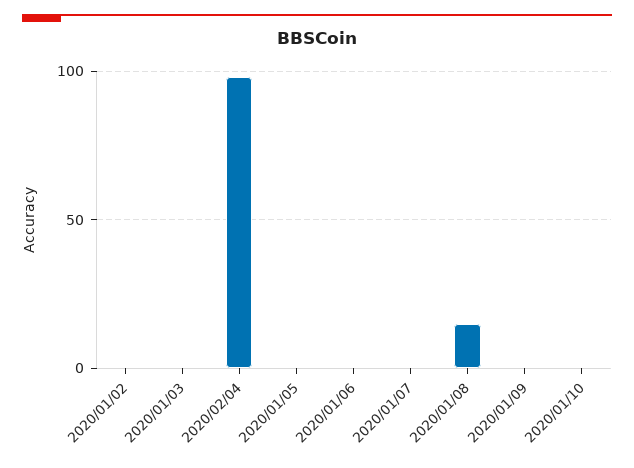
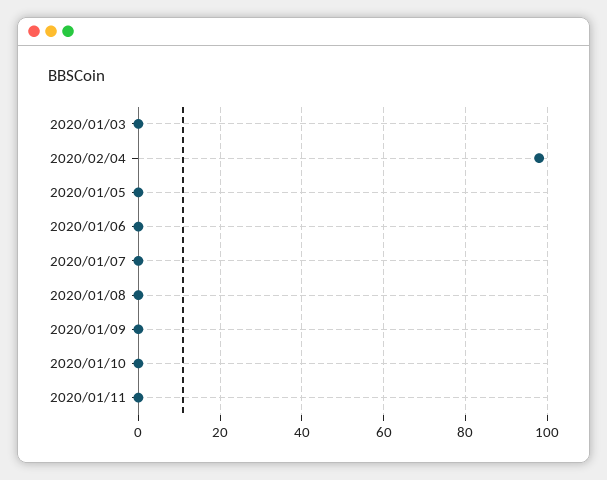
2020/01/02: 0 -> none
2020/01/08: 15 -> 0
2020/01/11: none -> 0

